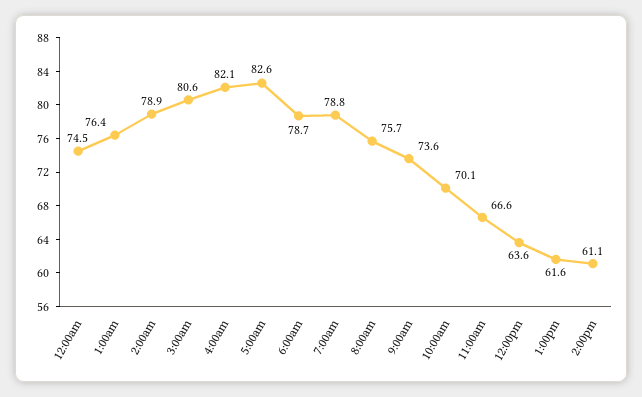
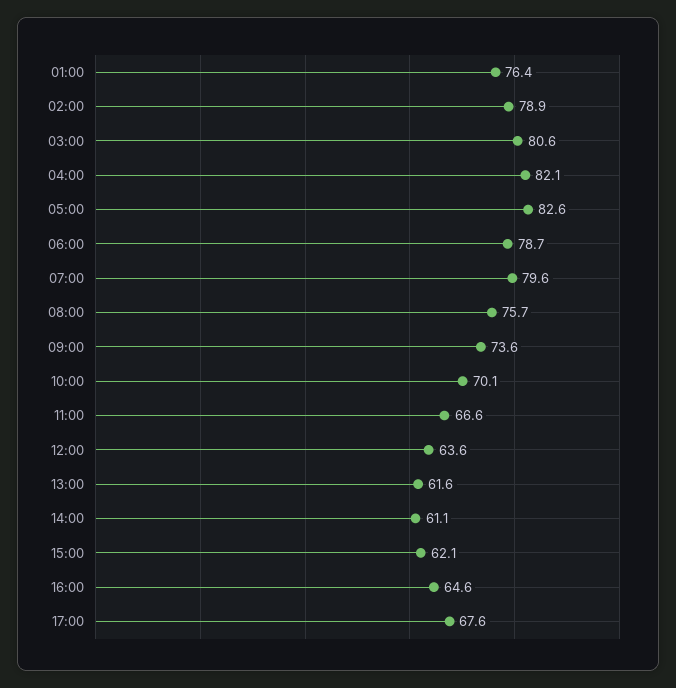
12:00am: 74.5 -> none
7:00am: 78.8 -> 79.6
15:00: none -> 62.1
16:00: none -> 64.6
17:00: none -> 67.6

